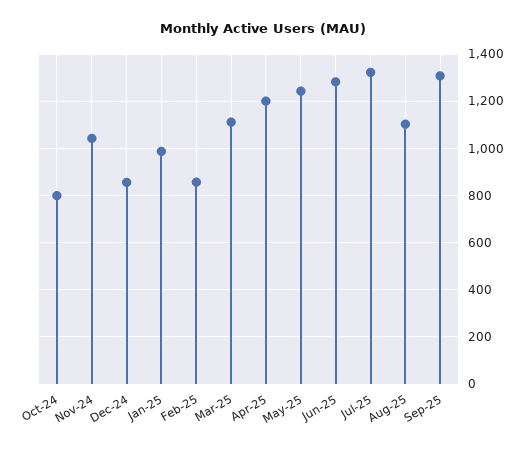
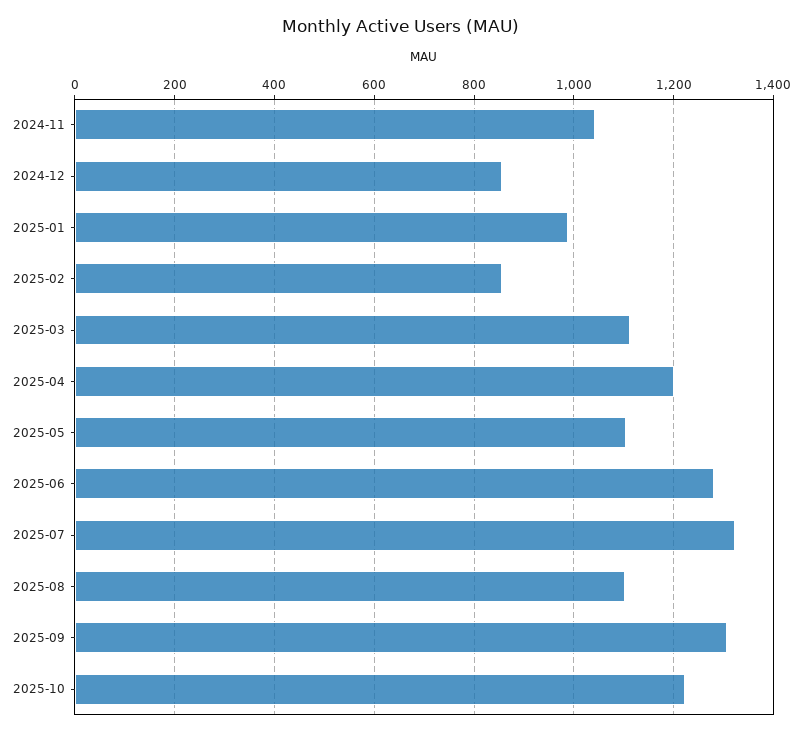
Oct-24: 800 -> none
May-25: 1250 -> 1100
2025-10: none -> 1220

